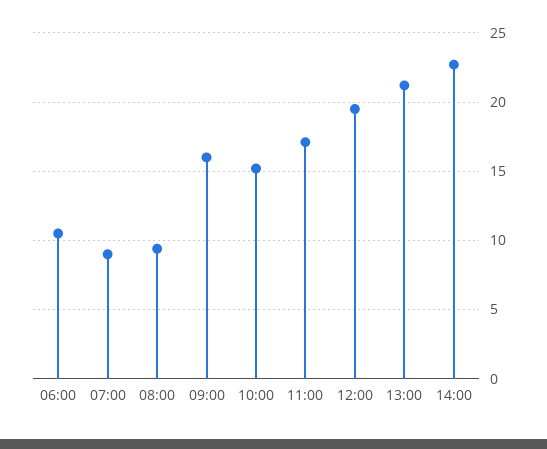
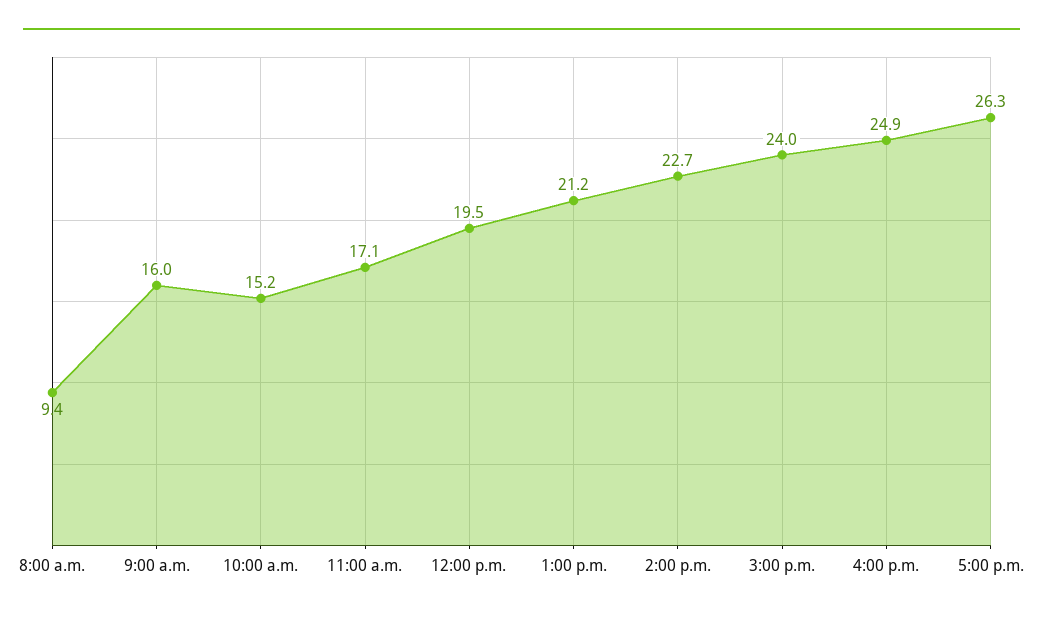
06:00: 10.5 -> none
07:00: 9 -> none
3:00 p.m.: none -> 24
4:00 p.m.: none -> 24.9
5:00 p.m.: none -> 26.3

